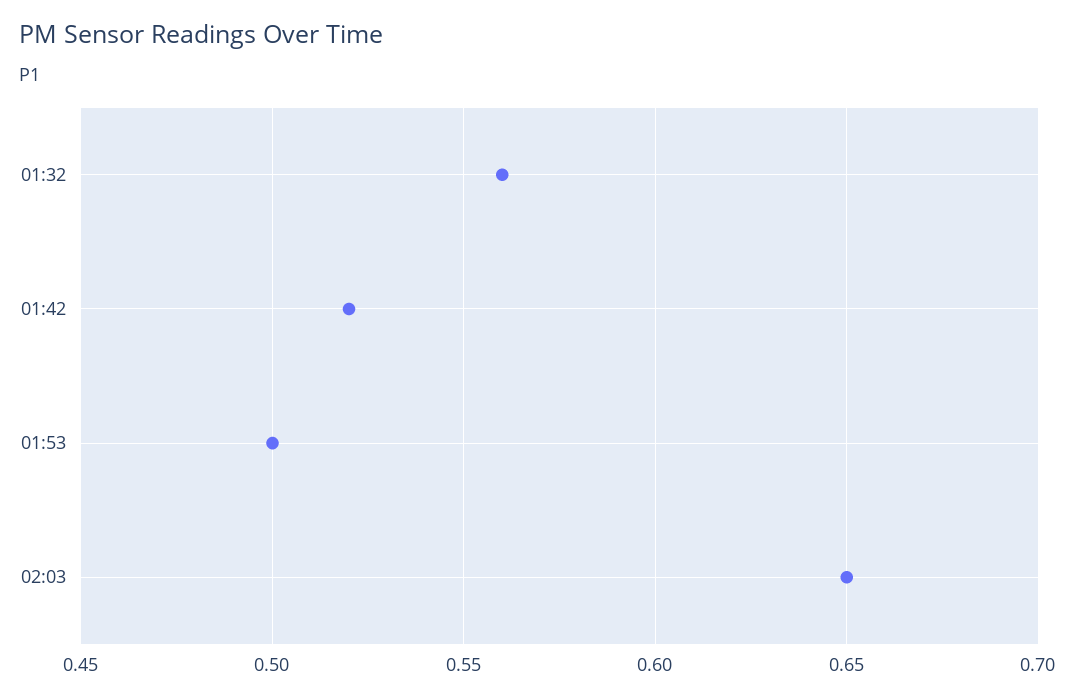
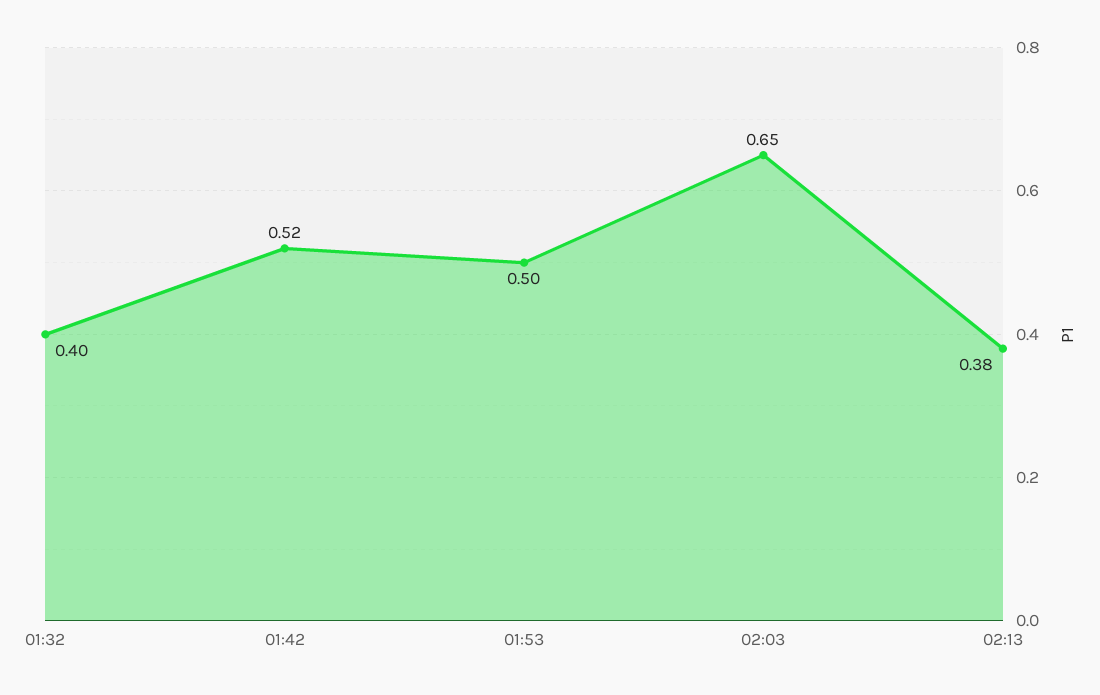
01:32: 0.56 -> 0.4
02:13: none -> 0.38

